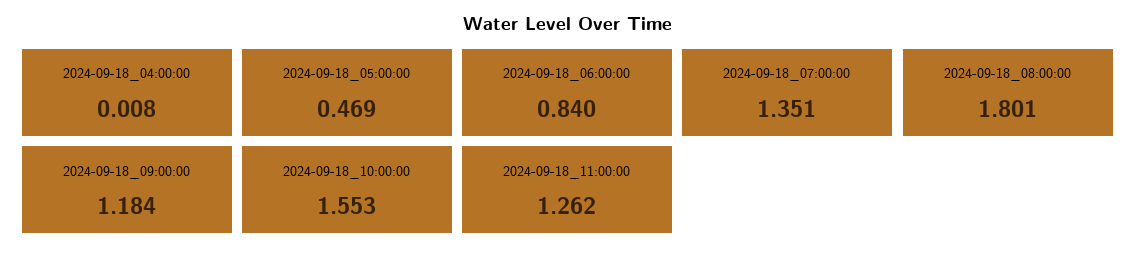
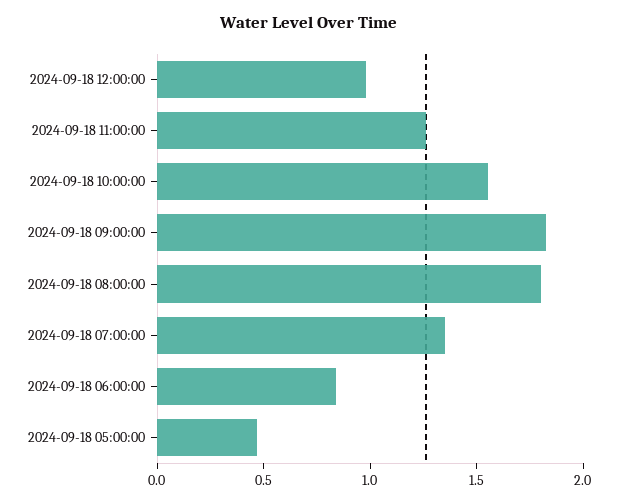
2024-09-18_04:00:00: 0.008 -> none
2024-09-18_09:00:00: 1.184 -> 1.8
2024-09-18 12:00:00: none -> 1

